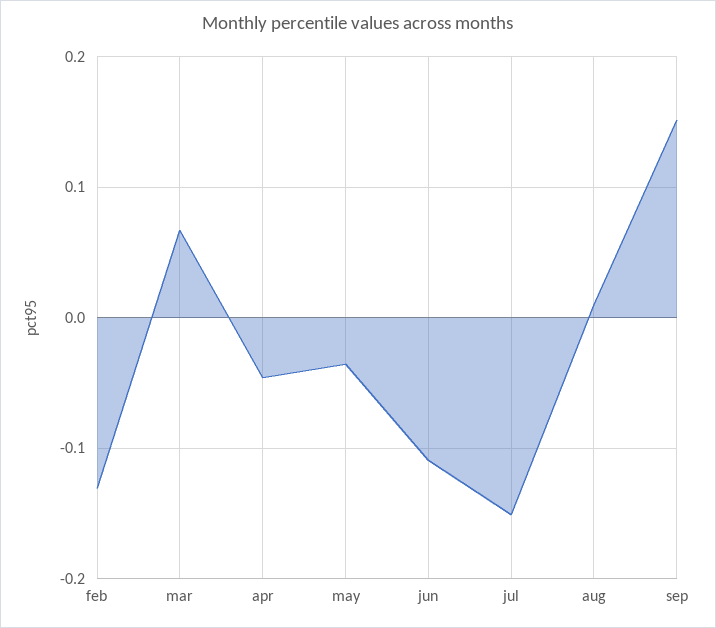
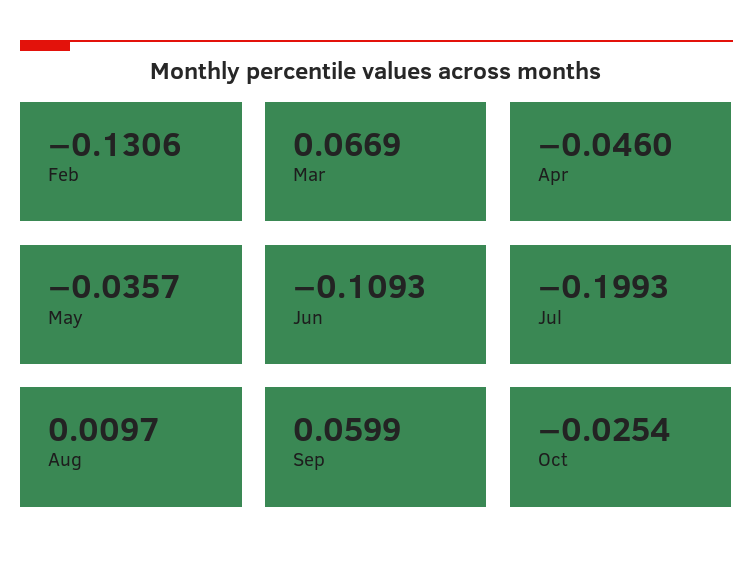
jul: -0.15 -> -0.1993
sep: 0.15 -> 0.0599
Oct: none -> -0.0254

